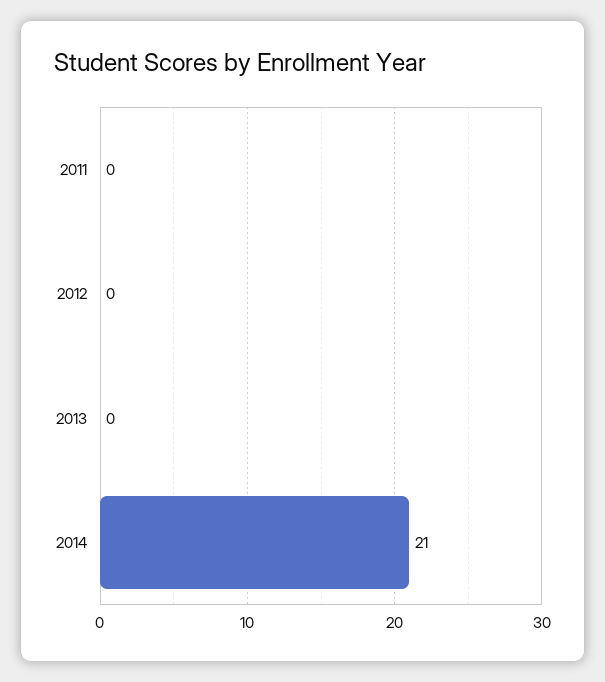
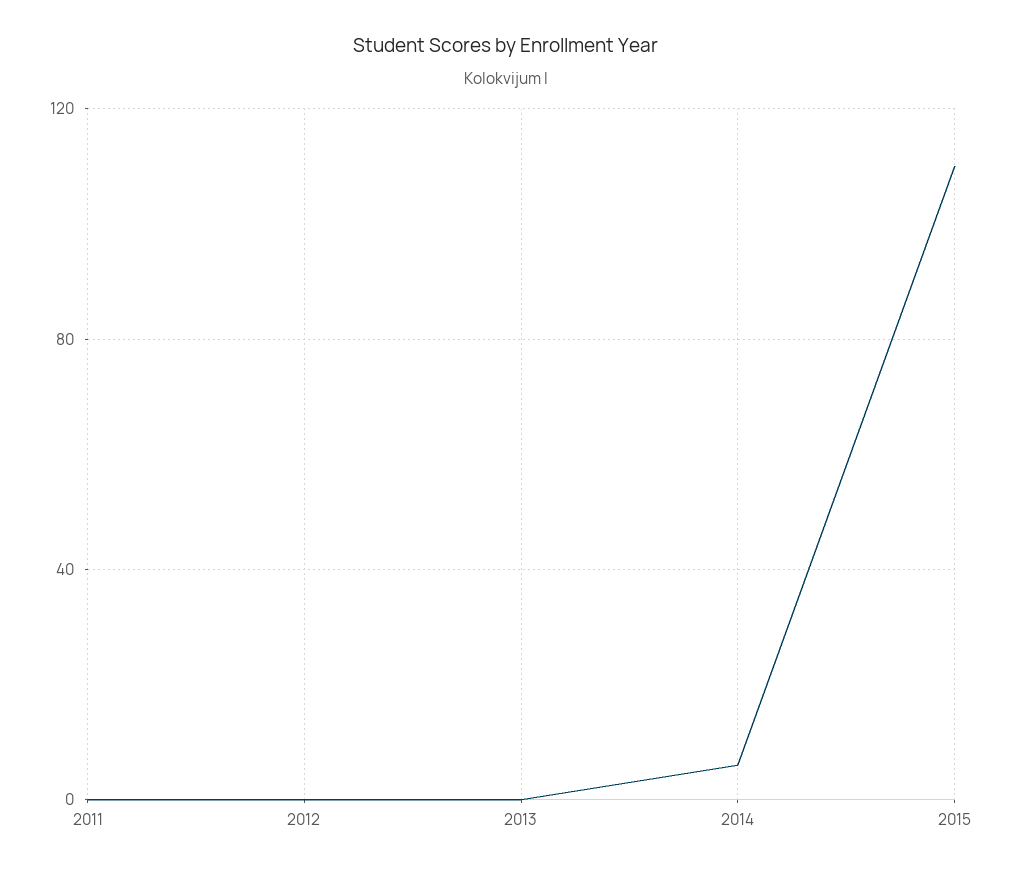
2014: 21 -> 5
2015: none -> 110

